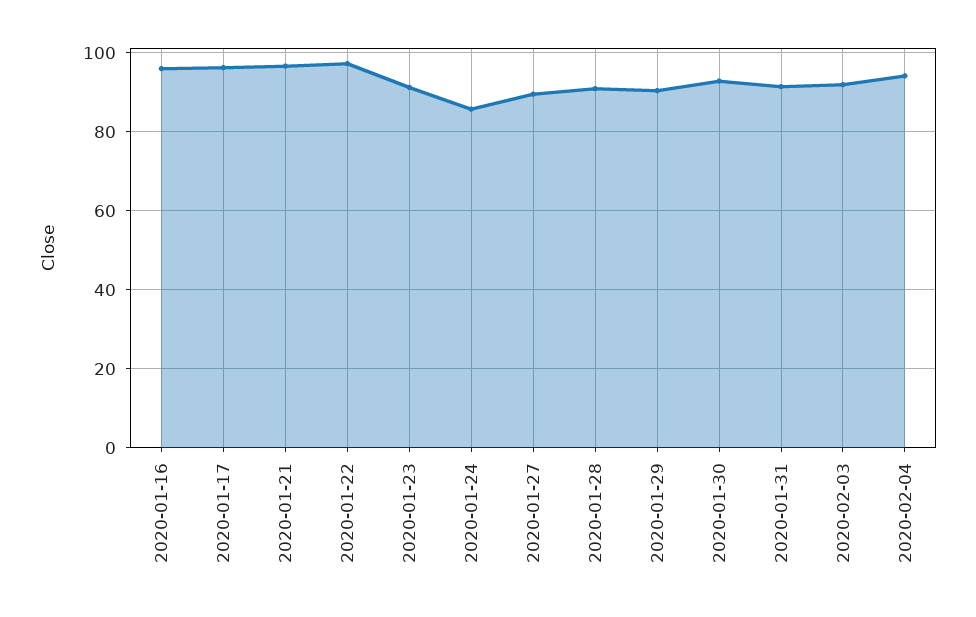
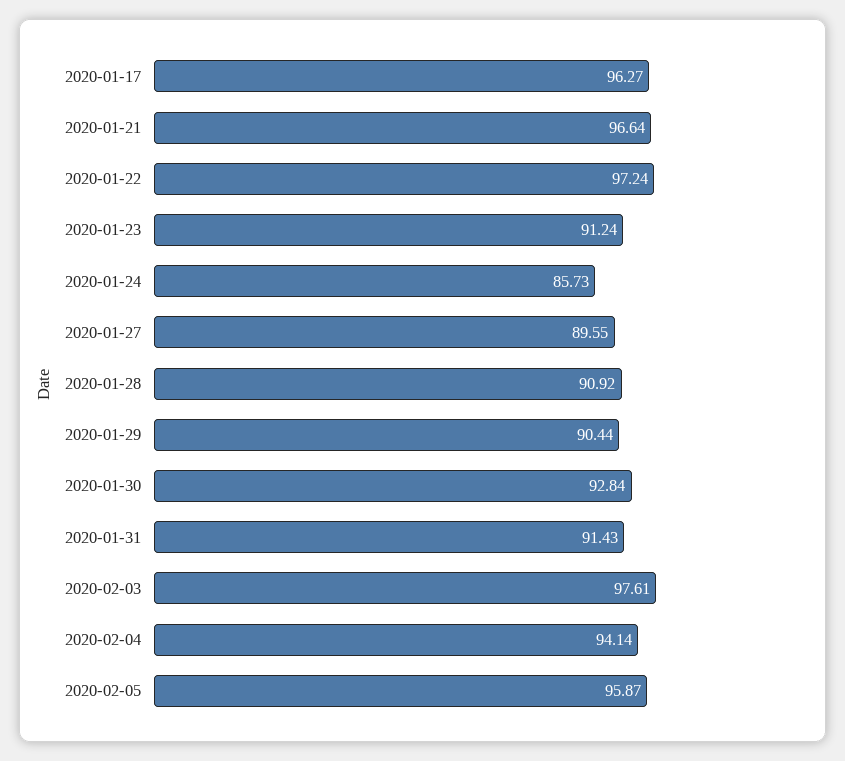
2020-01-16: 96 -> none
2020-02-03: 92 -> 97.61
2020-02-05: none -> 95.87

